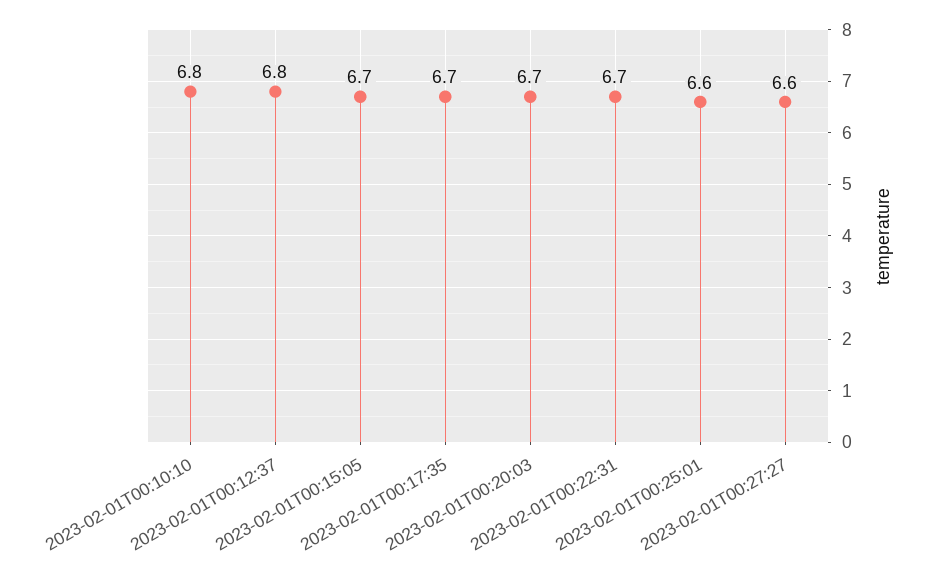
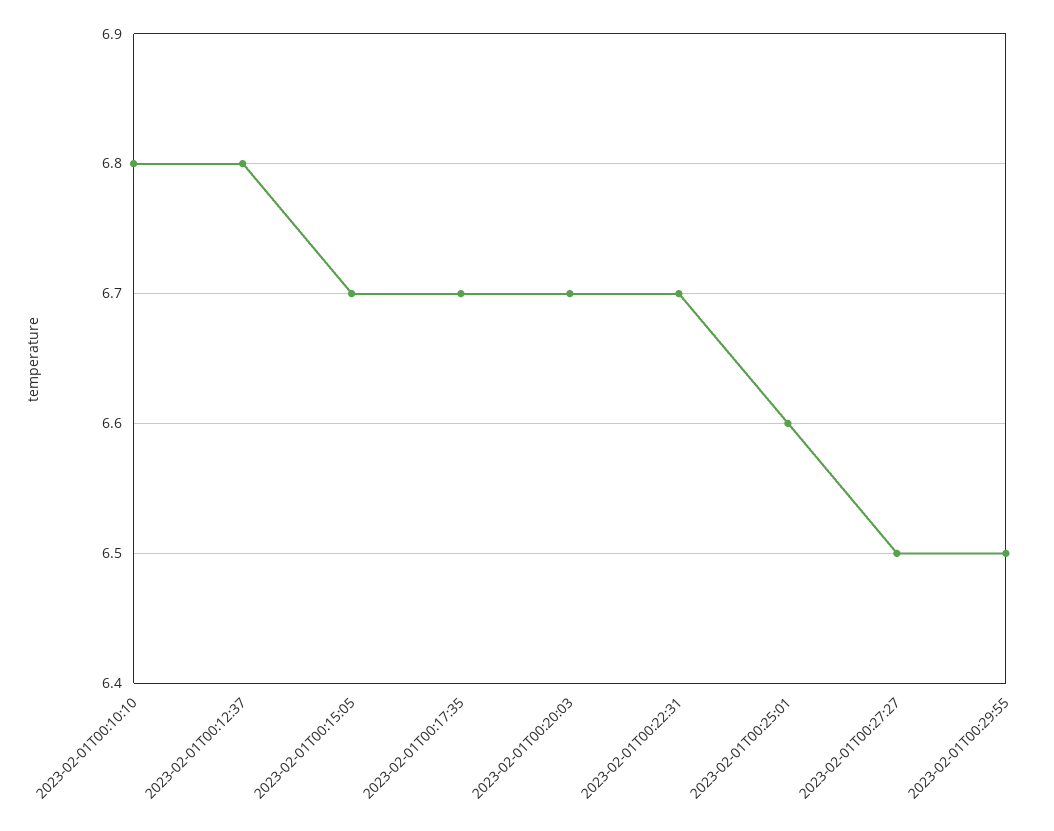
2023-02-01T00:27:27: 6.6 -> 6.5
2023-02-01T00:29:55: none -> 6.5

